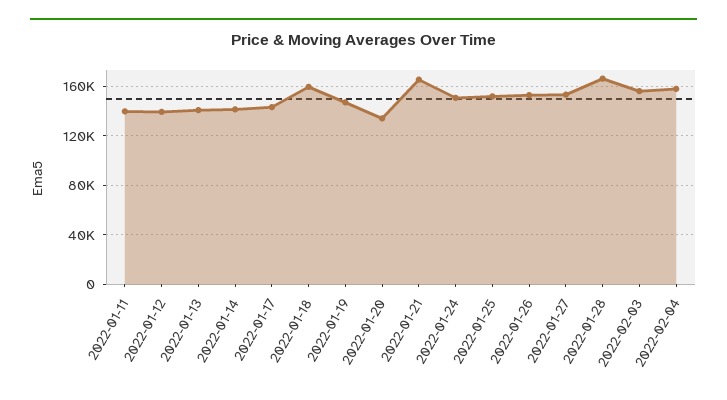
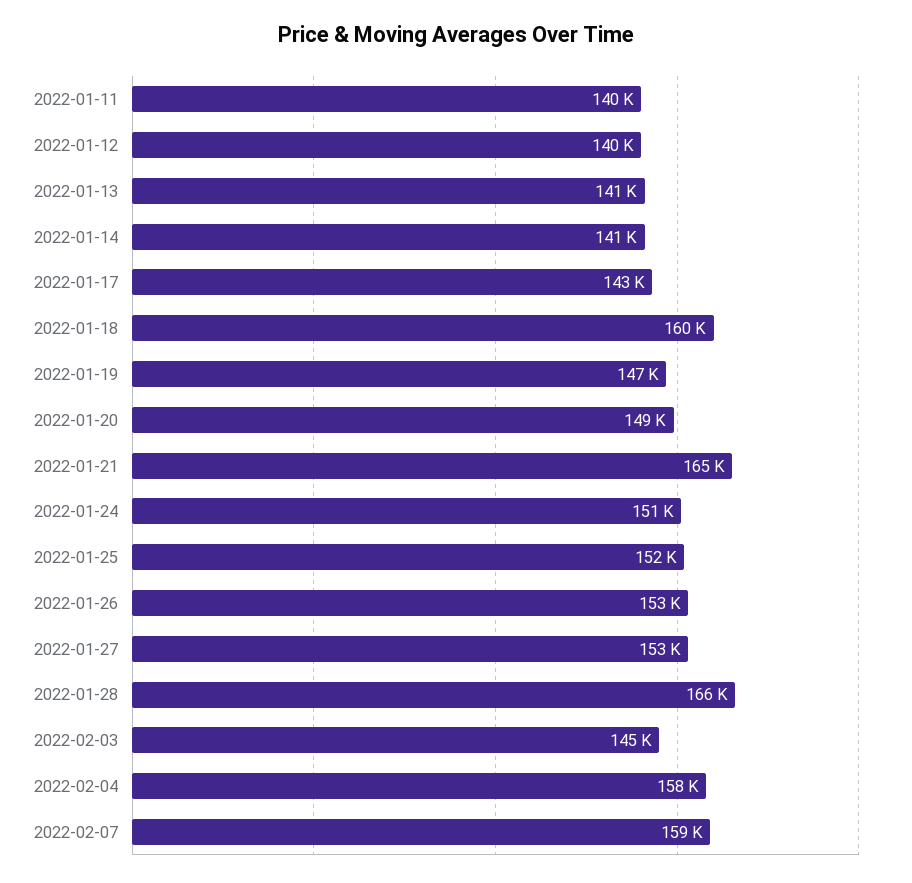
2022-01-20: 135000 -> 149000
2022-02-03: 155000 -> 145000
2022-02-07: none -> 159000

